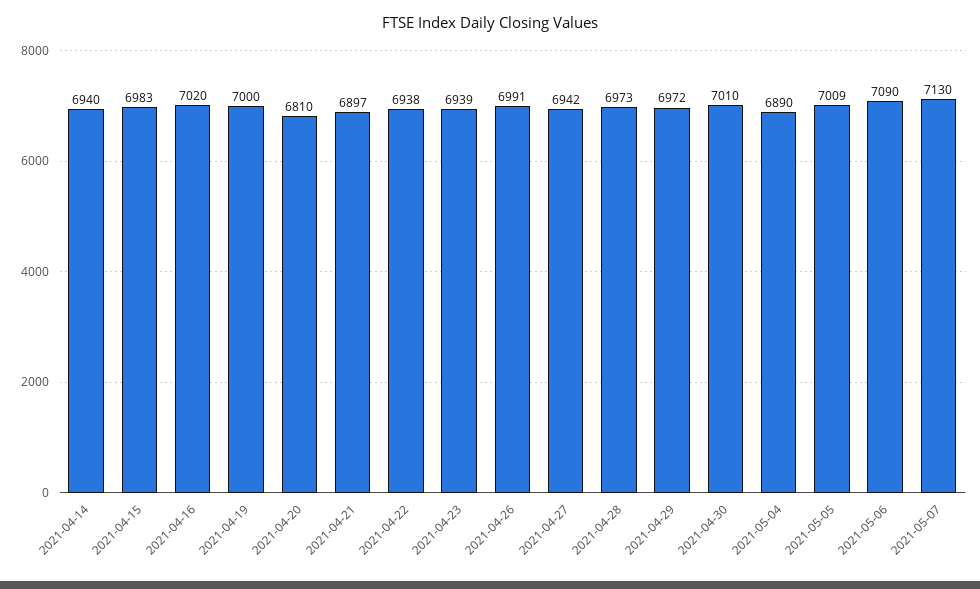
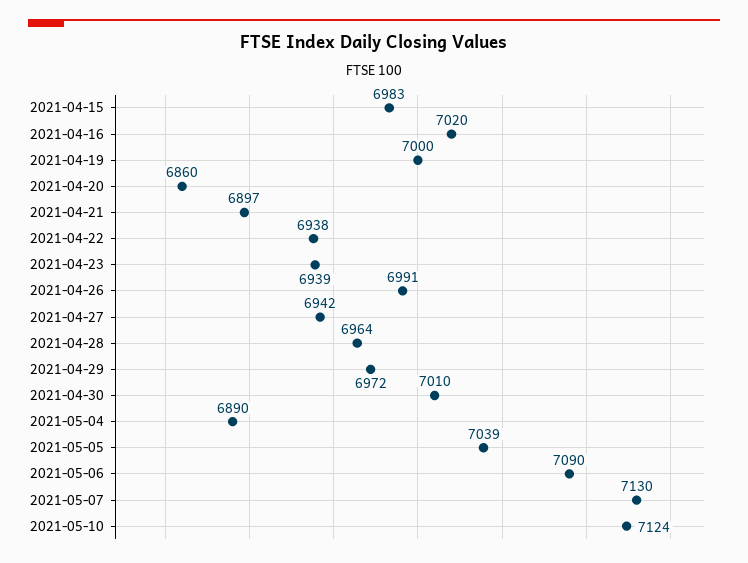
2021-04-14: 6940 -> none
2021-04-20: 6810 -> 6860
2021-04-28: 6973 -> 6964
2021-05-05: 7009 -> 7039
2021-05-10: none -> 7124

